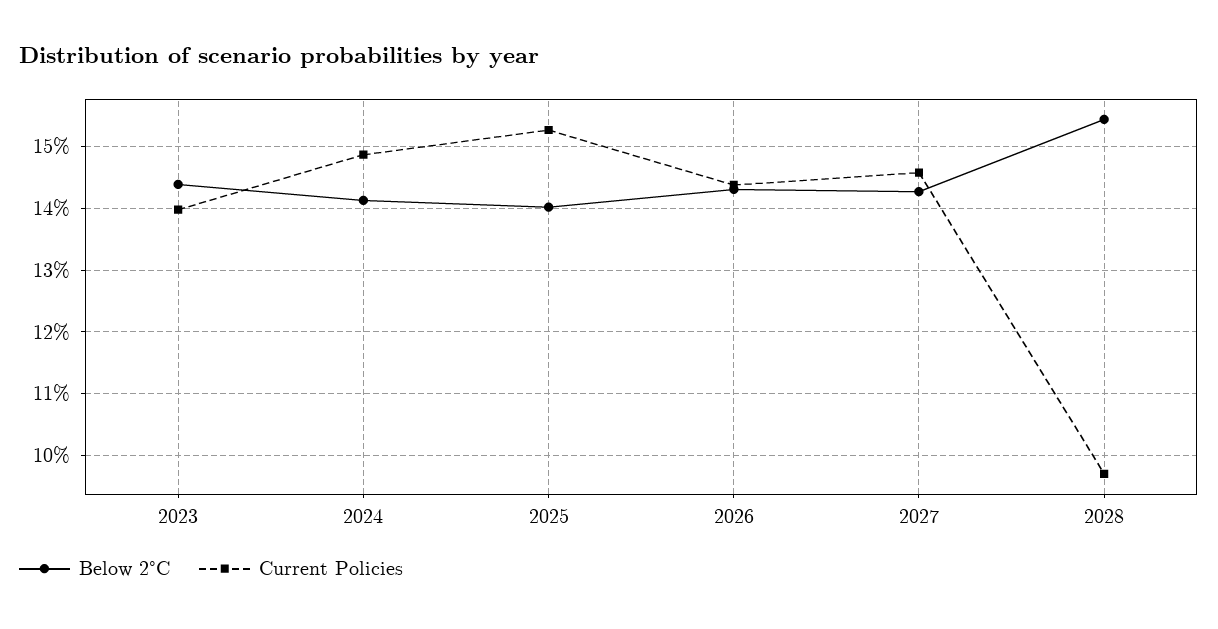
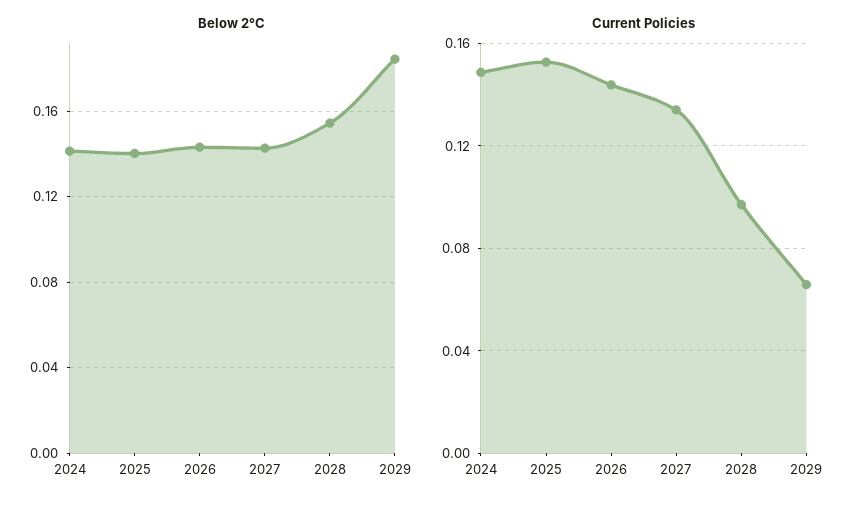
Below 2°C, 2023: 0.144 -> none
Current Policies, 2023: 0.14 -> none
Current Policies, 2027: 0.146 -> 0.135
Below 2°C, 2029: none -> 0.185
Current Policies, 2029: none -> 0.065

